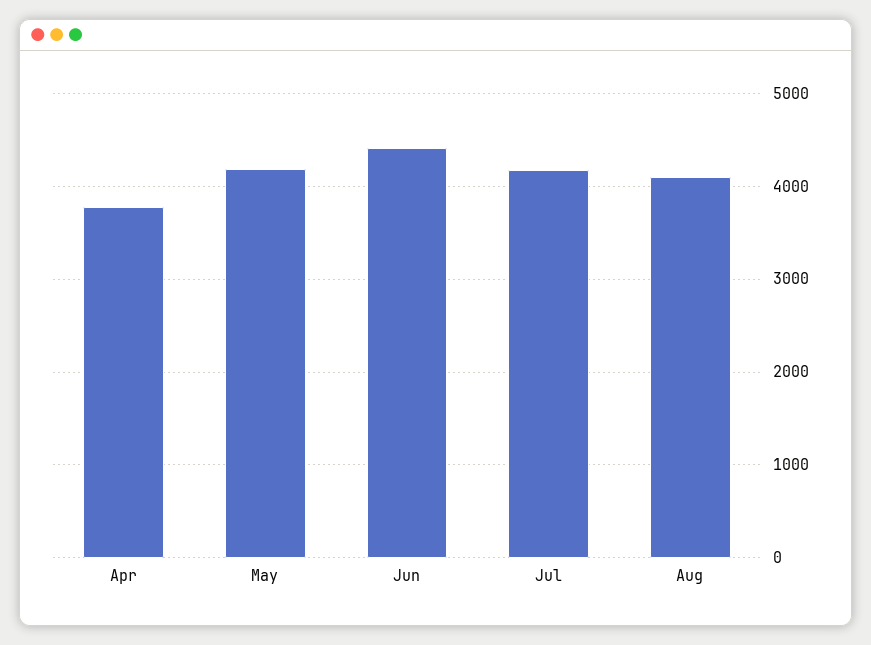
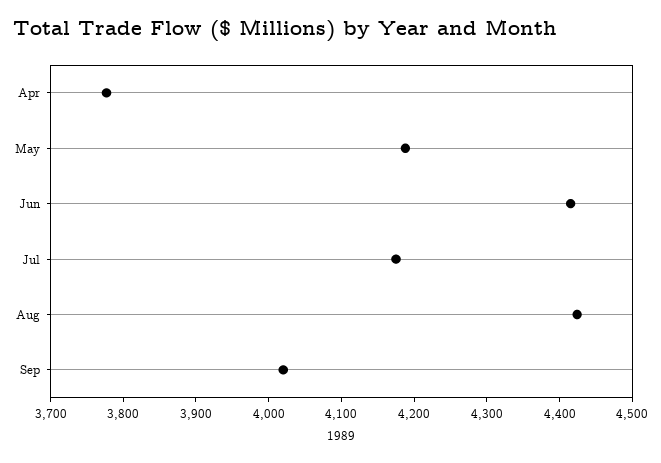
Aug: 4100 -> 4420
Sep: none -> 4020

